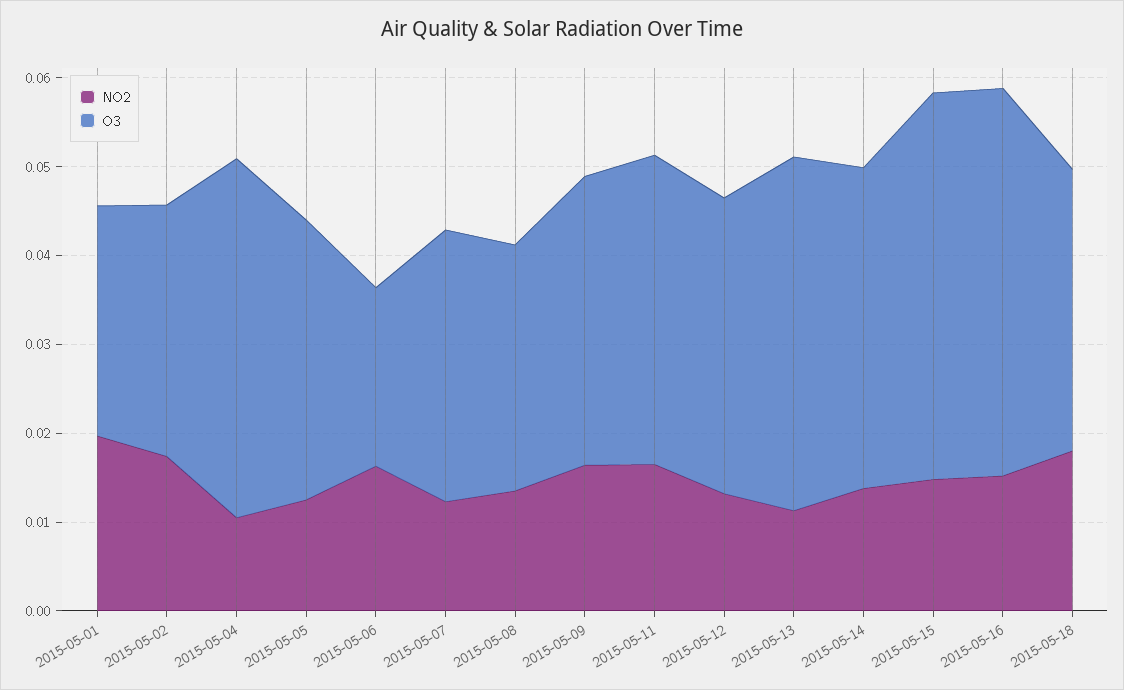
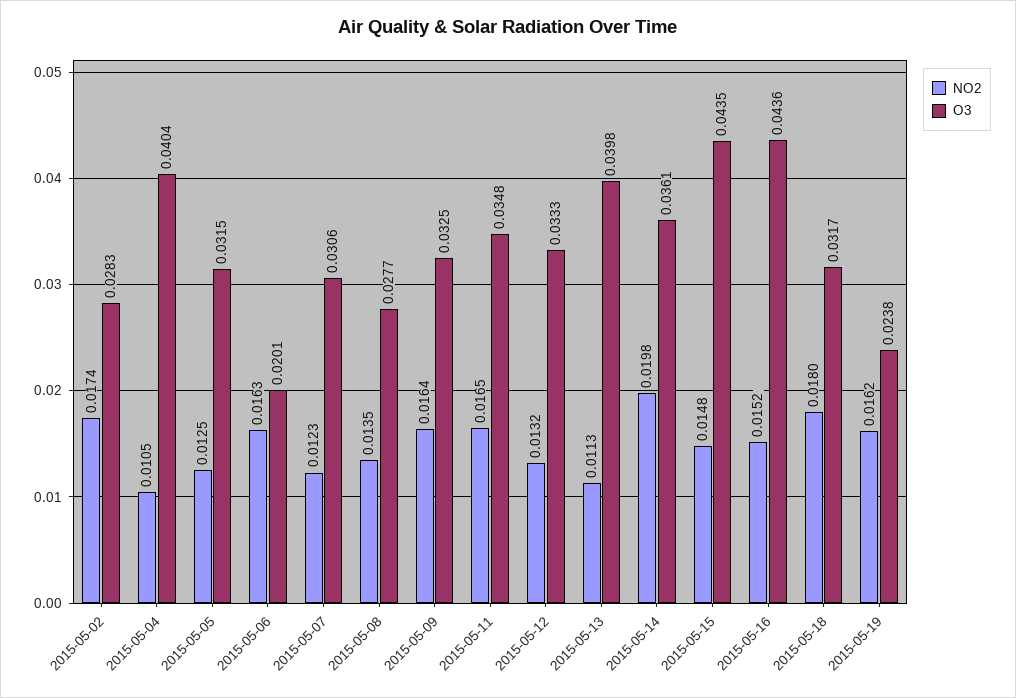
NO2, 2015-05-01: 0.02 -> none
O3, 2015-05-01: 0.026 -> none
NO2, 2015-05-14: 0.014 -> 0.0198
NO2, 2015-05-19: none -> 0.0162
O3, 2015-05-19: none -> 0.0238

